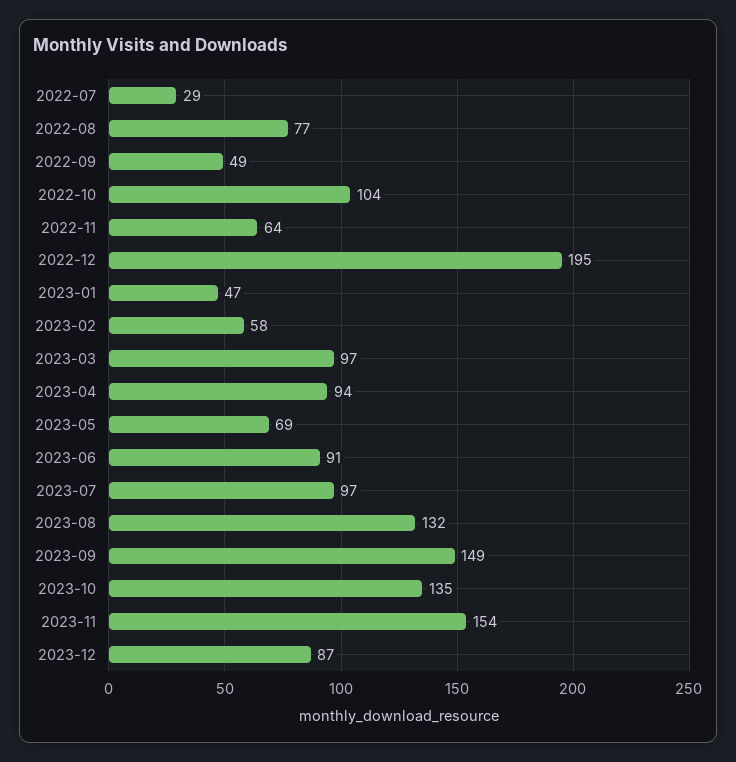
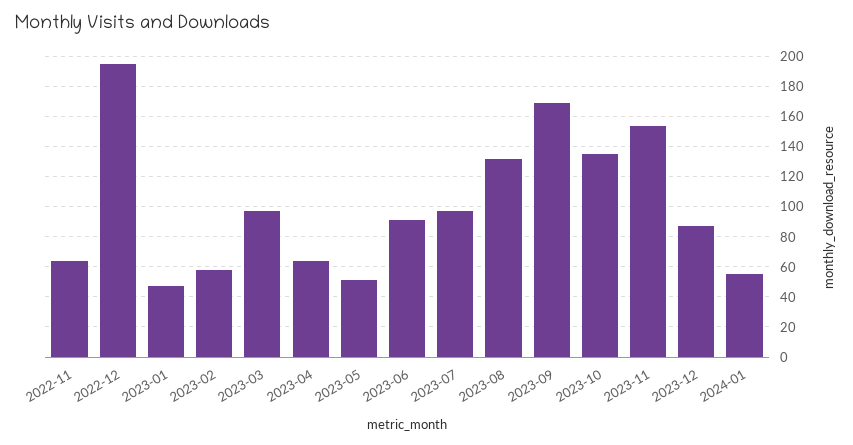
2022-07: 29 -> none
2022-08: 77 -> none
2022-09: 49 -> none
2022-10: 104 -> none
2023-04: 94 -> 65
2023-05: 69 -> 50
2023-09: 149 -> 170
2024-01: none -> 55

